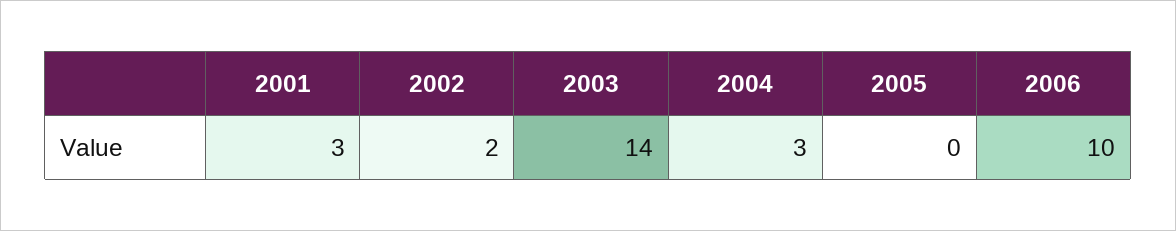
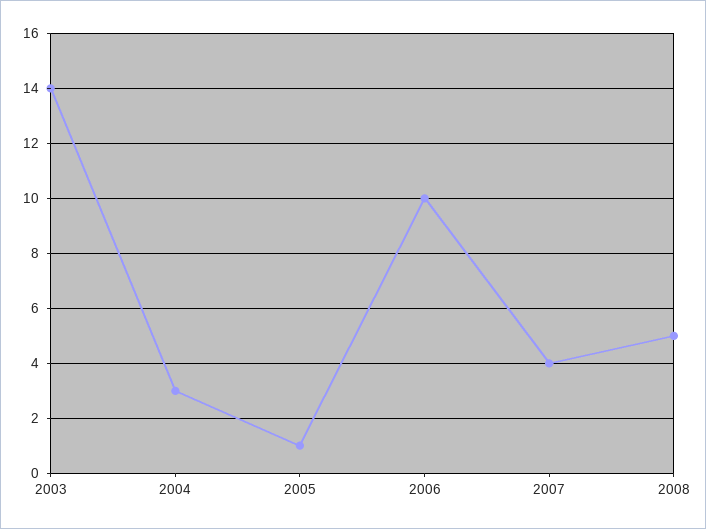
2001: 3 -> none
2002: 2 -> none
2005: 0 -> 1
2007: none -> 4
2008: none -> 5

